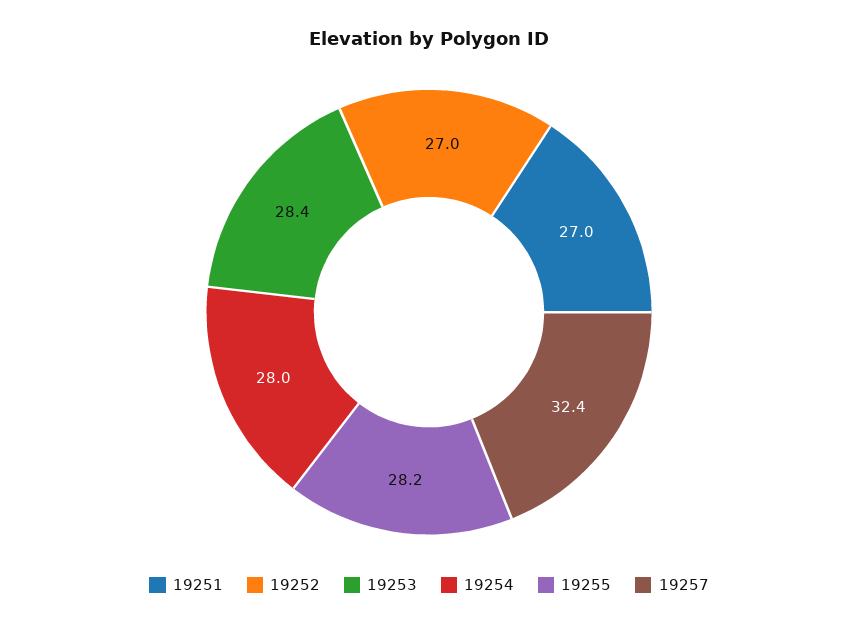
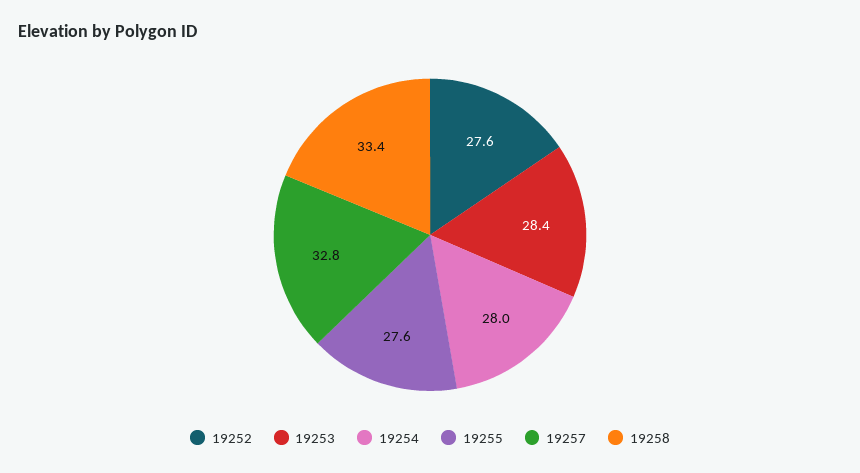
19251: 27 -> none
19252: 27 -> 27.6
19255: 28.2 -> 27.6
19257: 32.4 -> 32.8
19258: none -> 33.4

